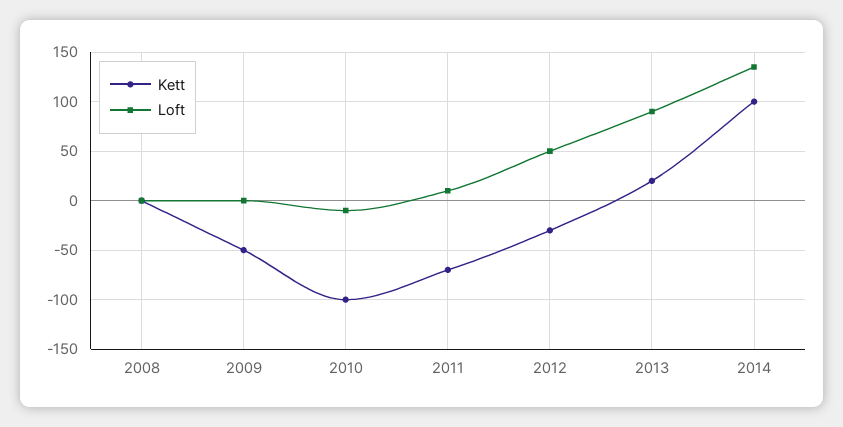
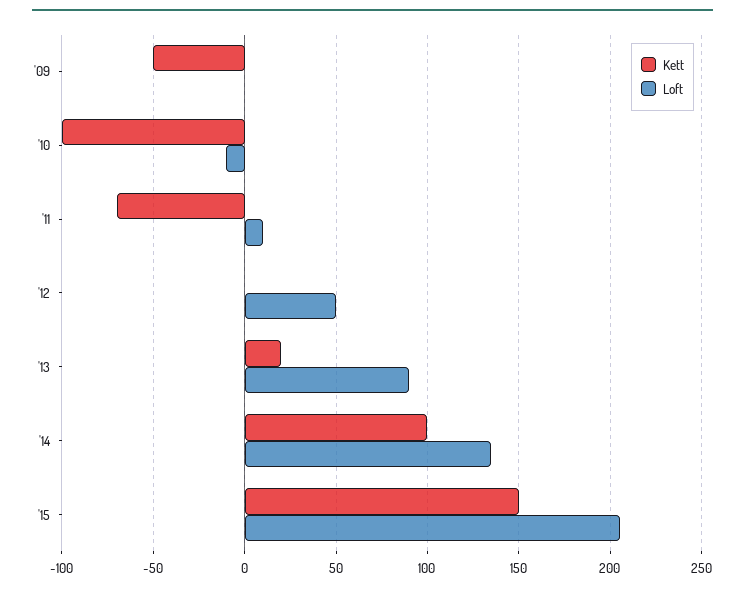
Kett, 2008: 0 -> none
Loft, 2008: 0 -> none
Kett, 2012: -30 -> 0
Kett, '15: none -> 150
Loft, '15: none -> 205

